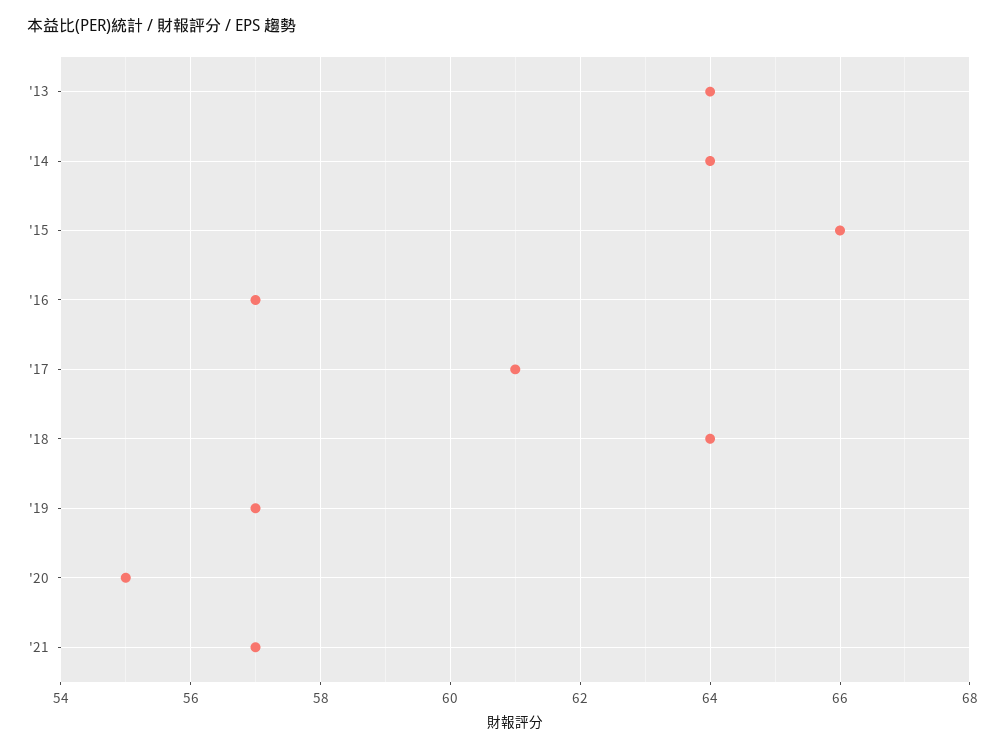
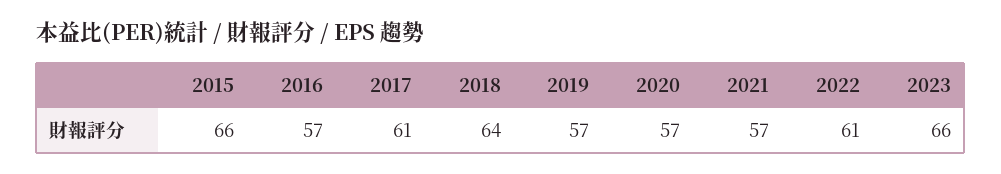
'13: 64 -> none
'14: 64 -> none
'20: 55 -> 57
2022: none -> 61
2023: none -> 66

